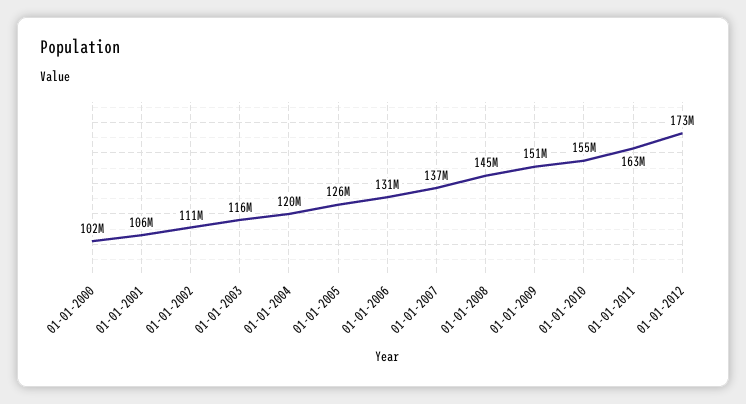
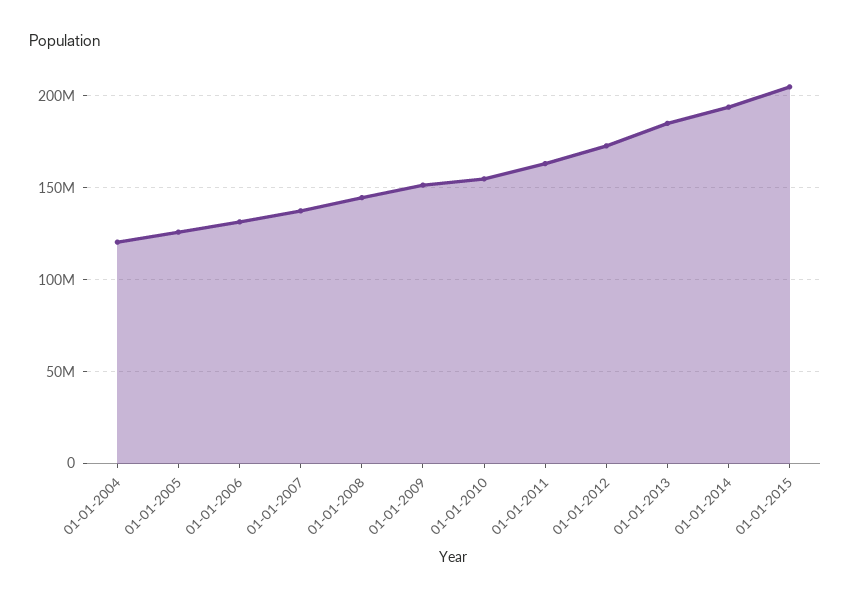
01-01-2000: 102000000 -> none
01-01-2001: 106000000 -> none
01-01-2002: 111000000 -> none
01-01-2003: 116000000 -> none
01-01-2013: none -> 185000000
01-01-2014: none -> 195000000
01-01-2015: none -> 205000000

